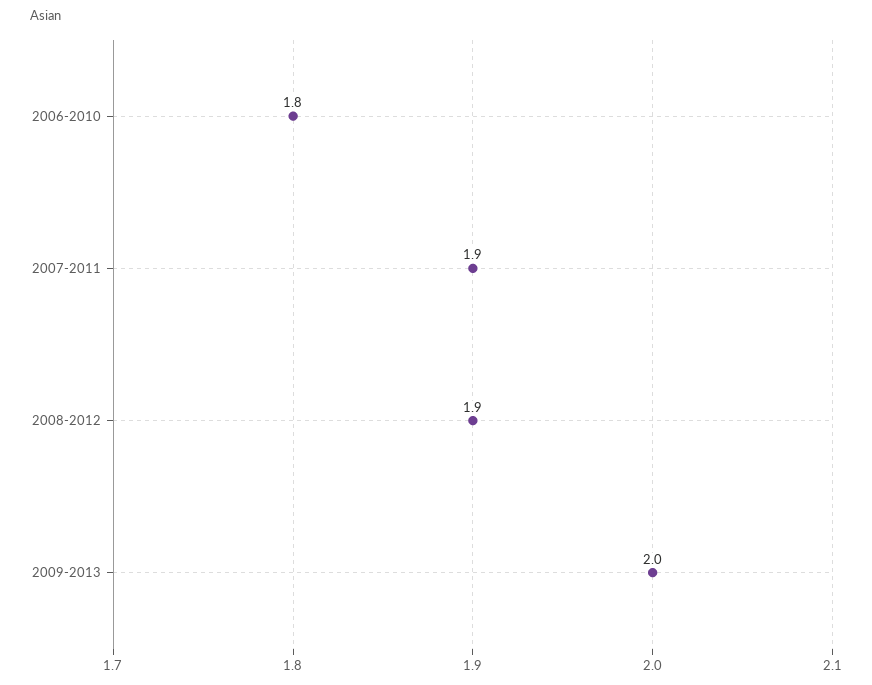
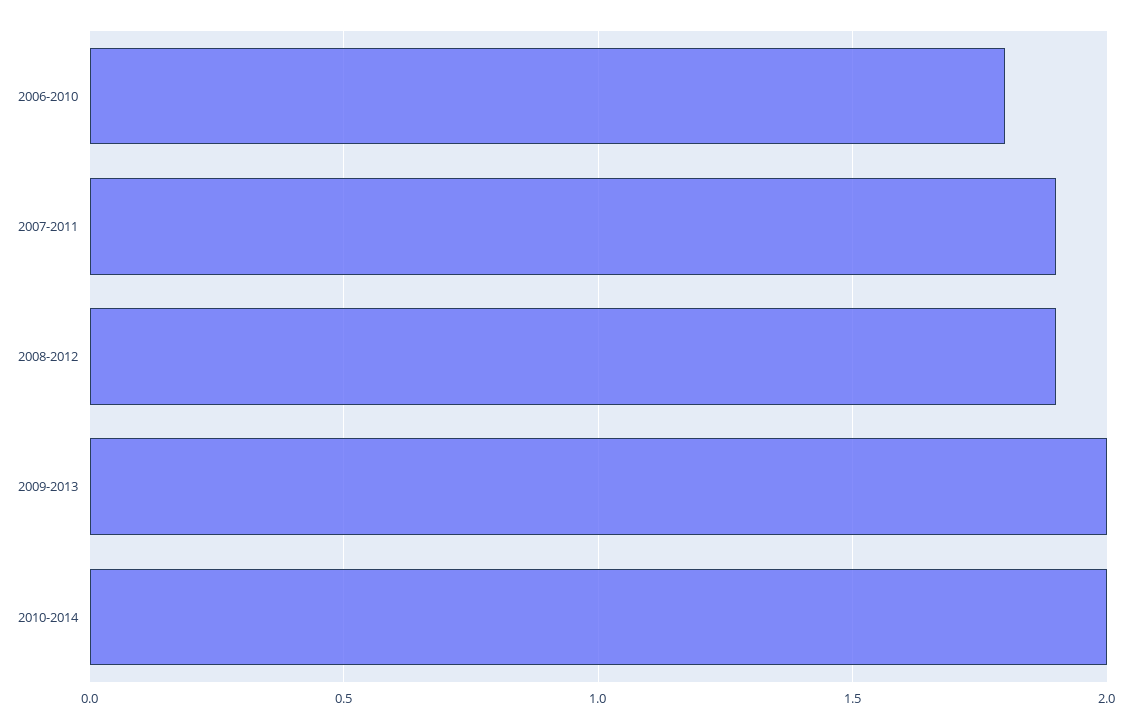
2010-2014: none -> 2

